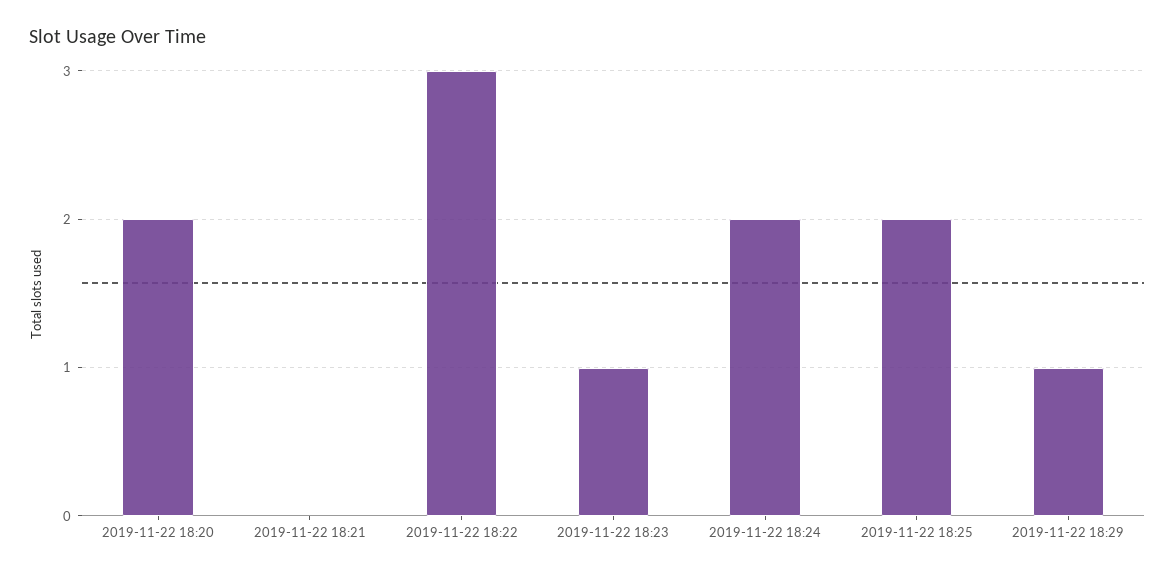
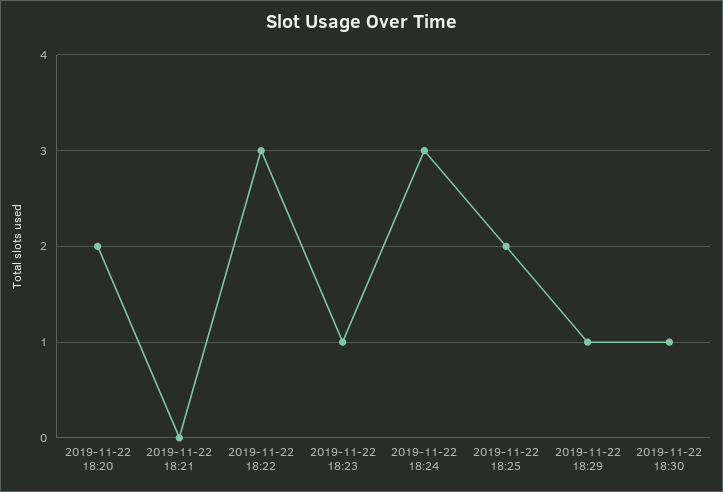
2019-11-22 18:24: 2 -> 3
2019-11-22 18:30: none -> 1

